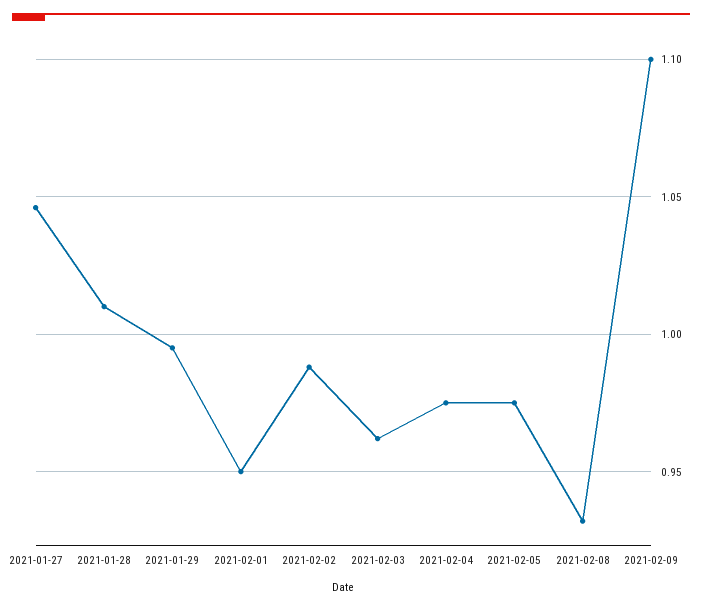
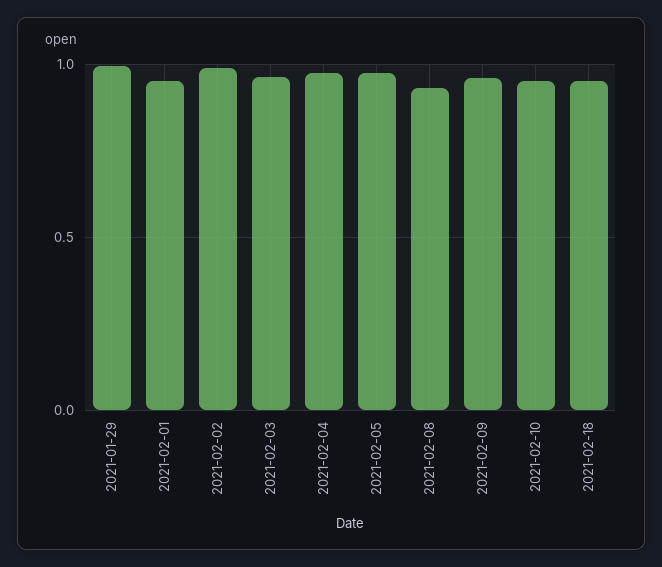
2021-01-27: 1.045 -> none
2021-01-28: 1.01 -> none
2021-02-09: 1.1 -> 0.95
2021-02-10: none -> 0.95
2021-02-18: none -> 0.95

